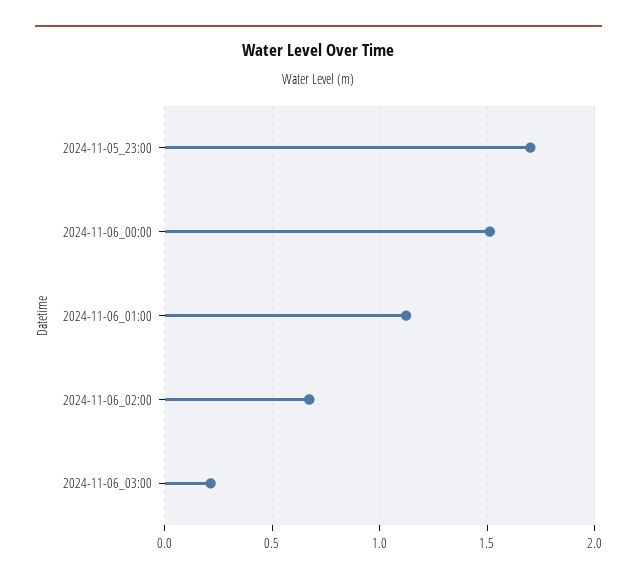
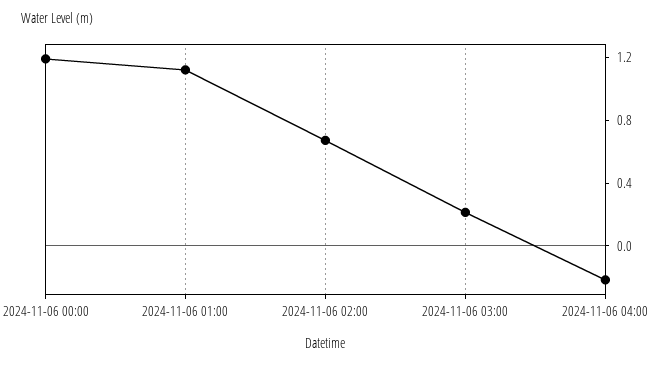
2024-11-05_23:00: 1.7 -> none
2024-11-06_00:00: 1.5 -> 1.2
2024-11-06 04:00: none -> -0.2

